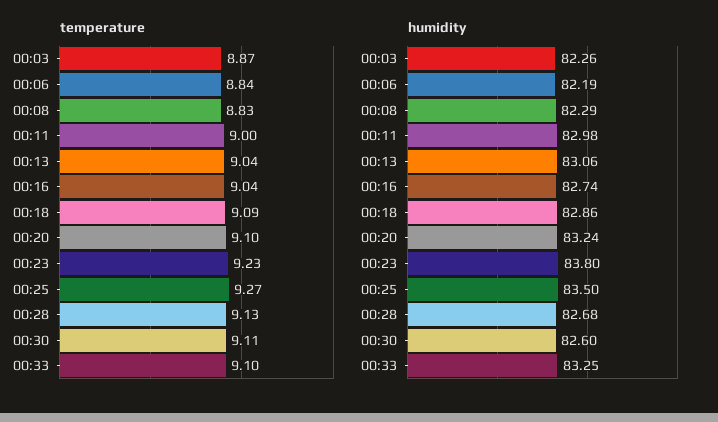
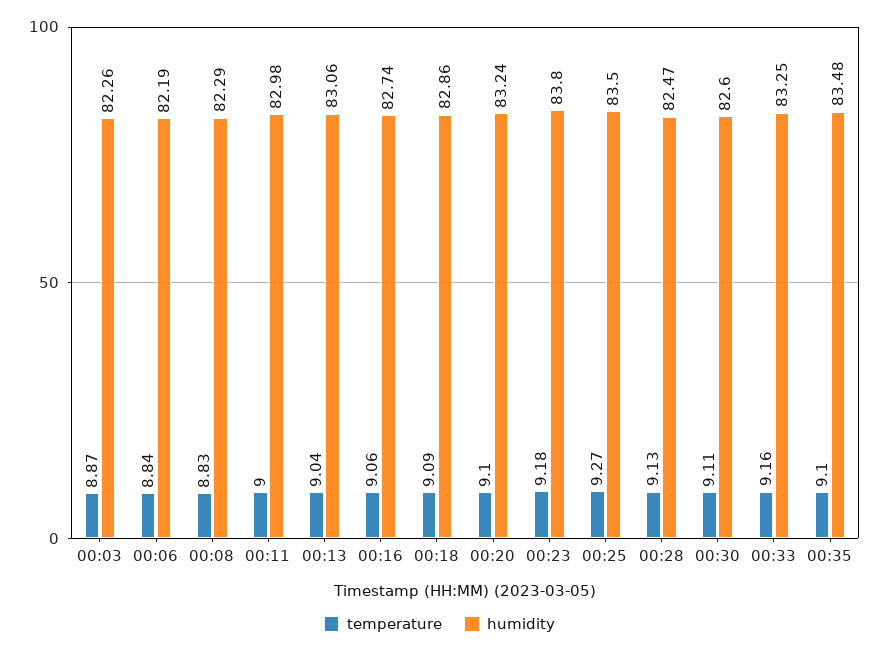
temperature, 00:16: 9.04 -> 9.06
temperature, 00:23: 9.23 -> 9.18
temperature, 00:33: 9.1 -> 9.16
humidity, 00:28: 82.68 -> 82.47
temperature, 00:35: none -> 9.1
humidity, 00:35: none -> 83.48

